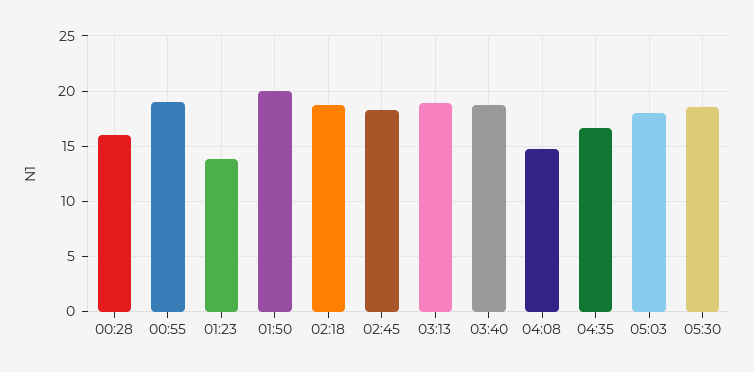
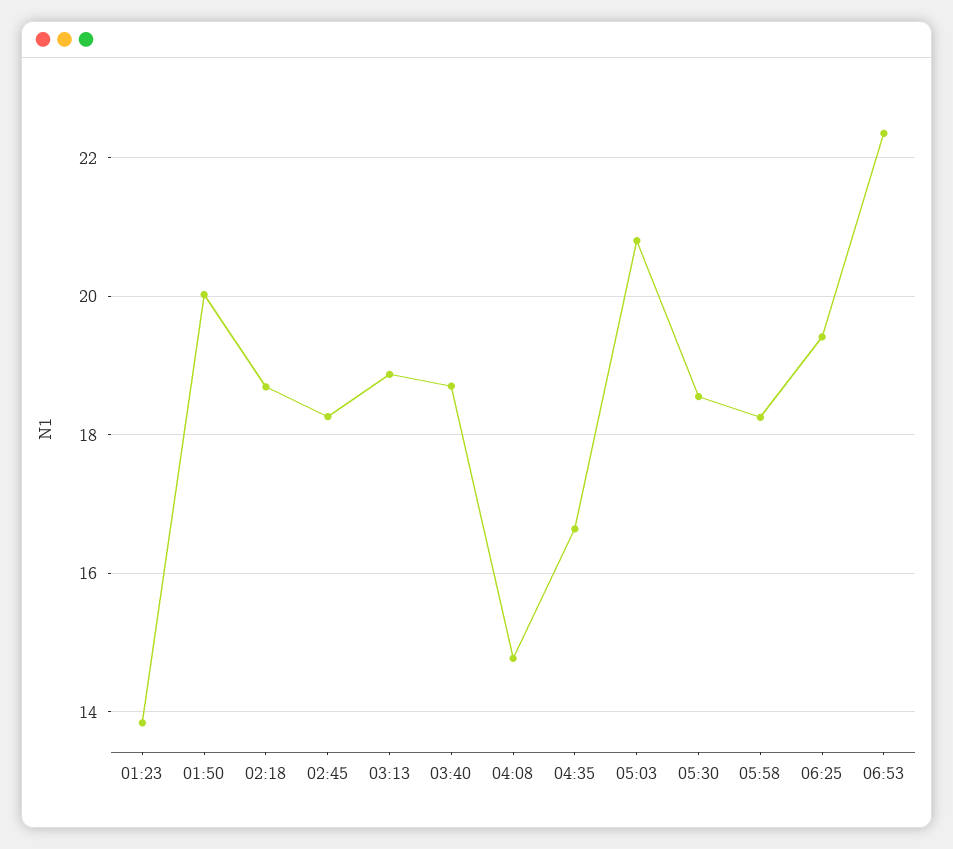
00:28: 16 -> none
00:55: 19 -> none
05:03: 18 -> 20.8
05:58: none -> 18.2
06:25: none -> 19.4
06:53: none -> 22.4

